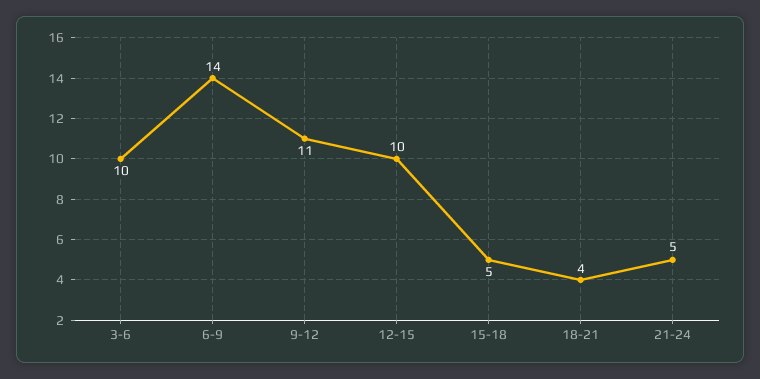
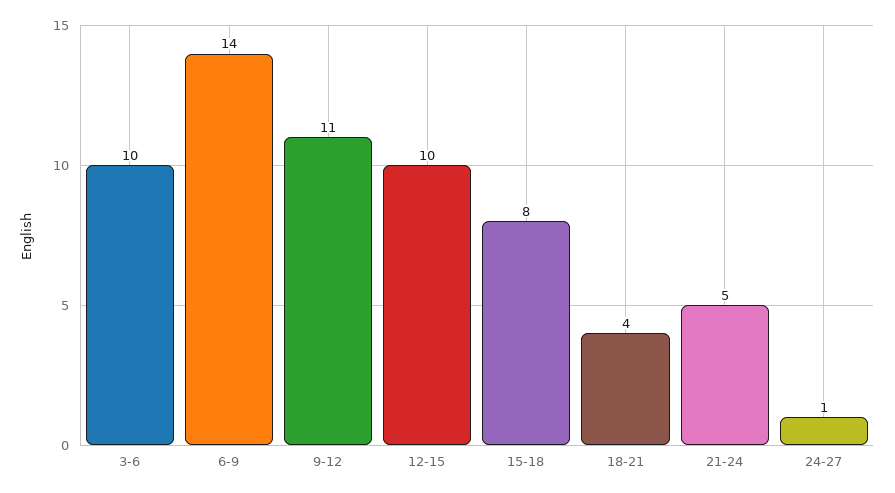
15-18: 5 -> 8
24-27: none -> 1

